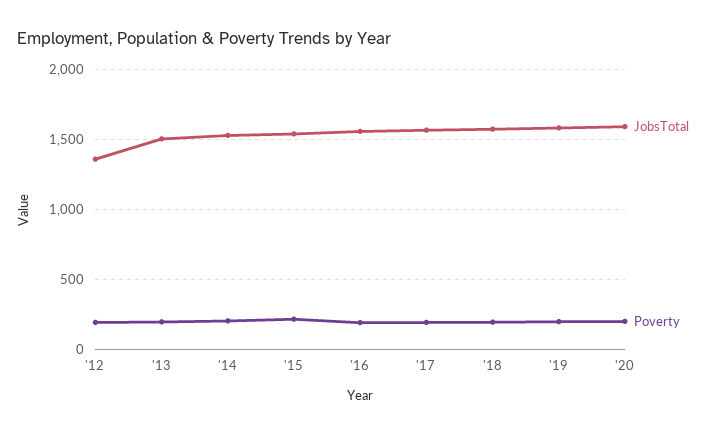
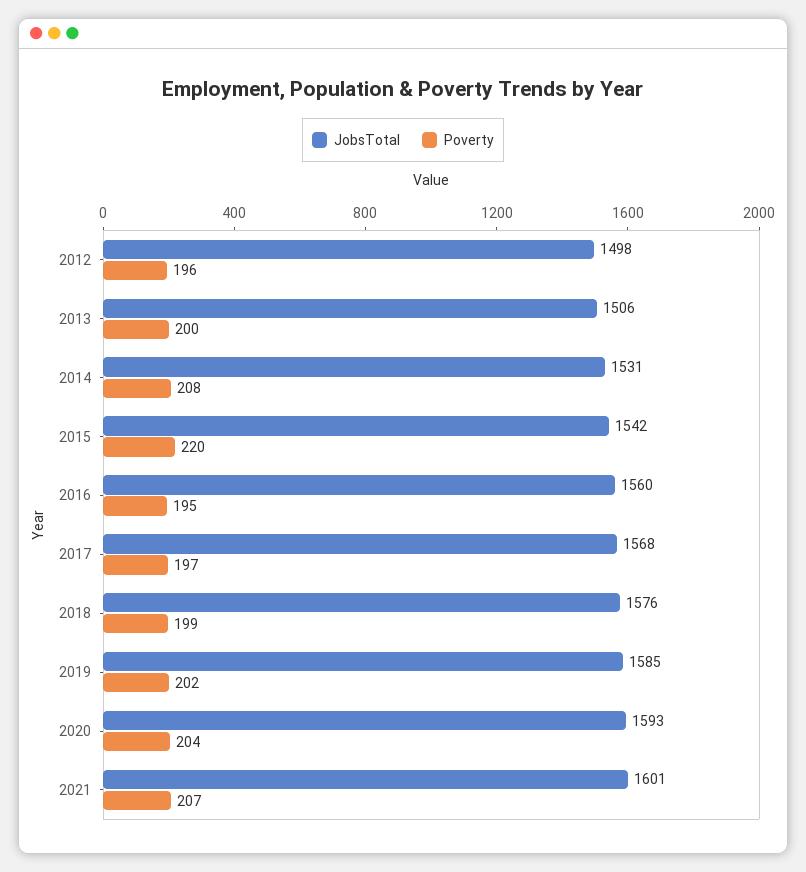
JobsTotal, '12: 1350 -> 1498
JobsTotal, 2021: none -> 1601
Poverty, 2021: none -> 207

